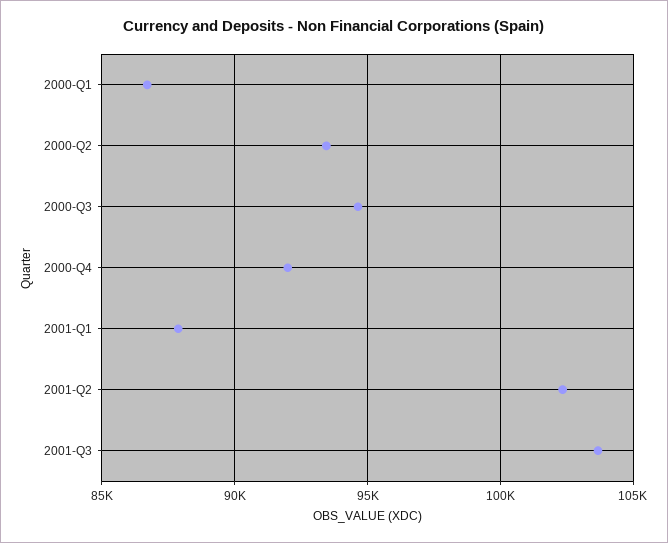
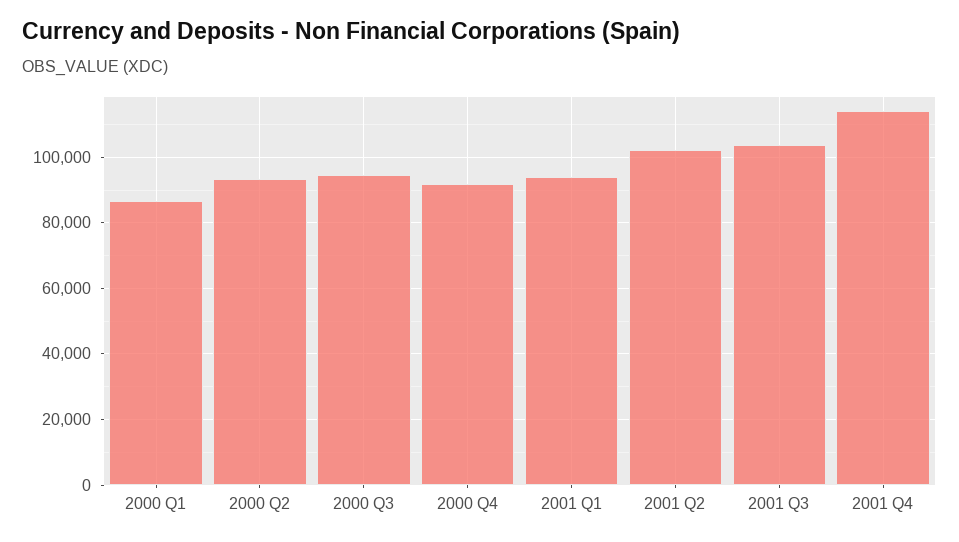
2001-Q1: 88000 -> 94000
2001 Q4: none -> 114000

